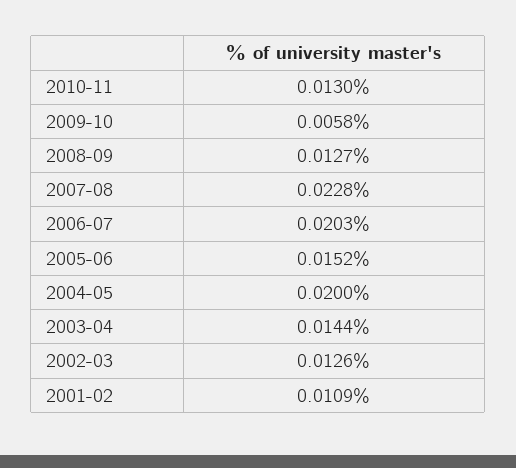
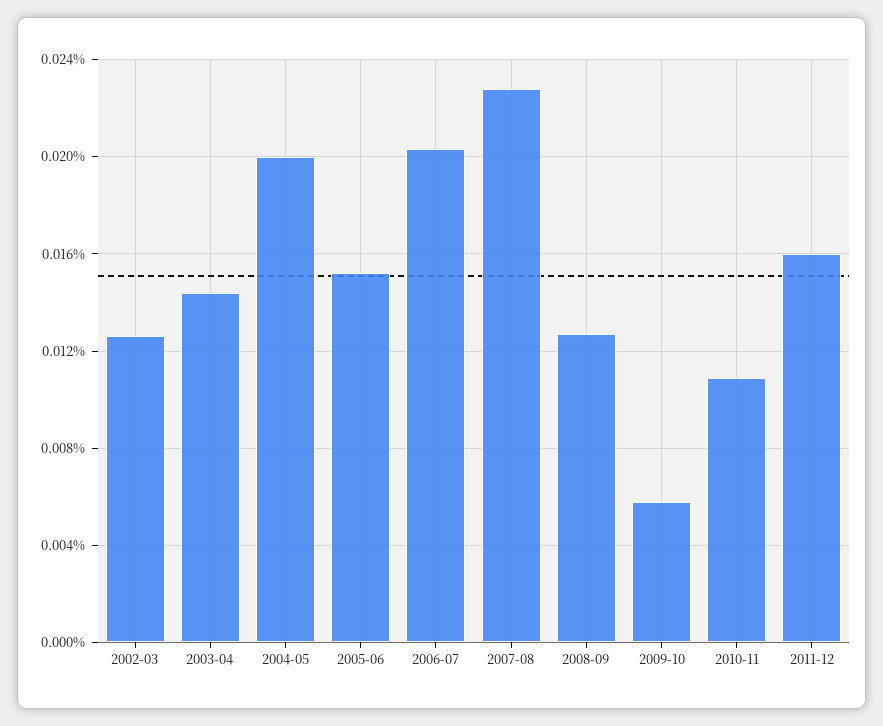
2010-11: 0.013 -> 0.011
2001-02: 0.0109 -> none
2011-12: none -> 0.016

